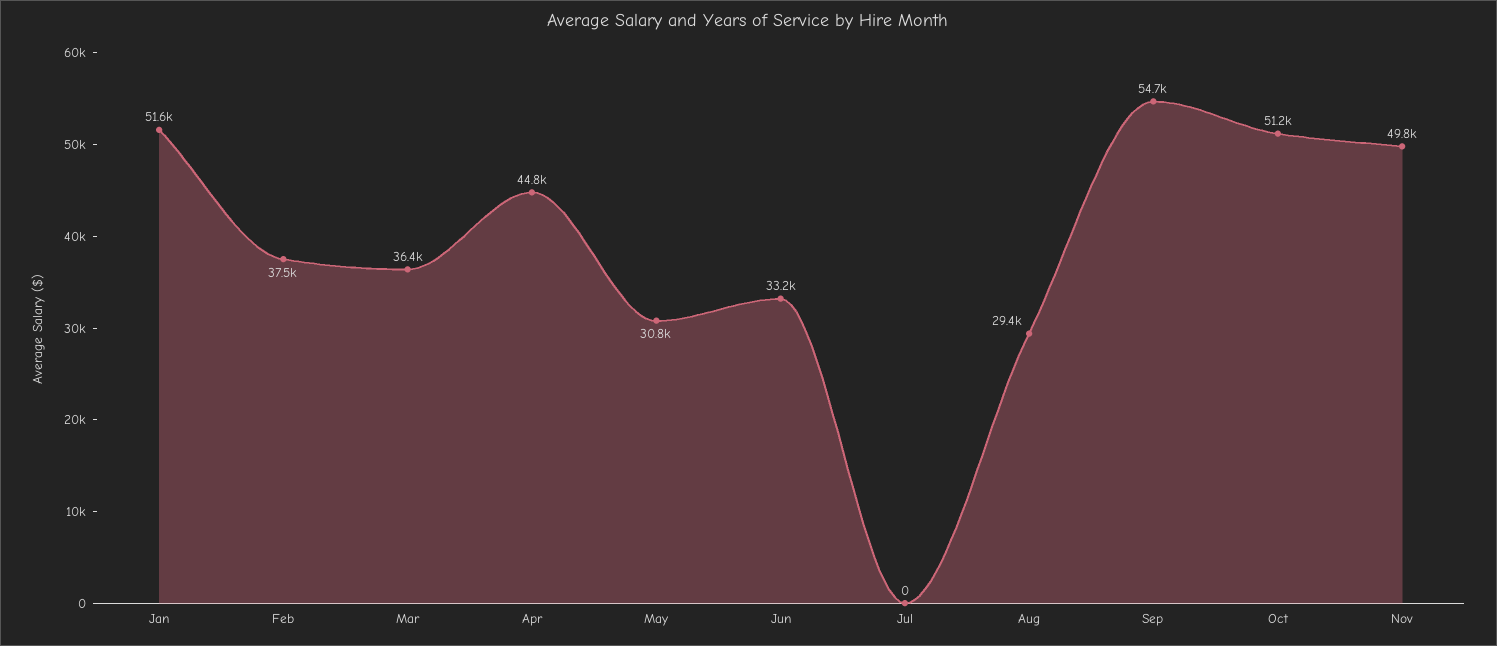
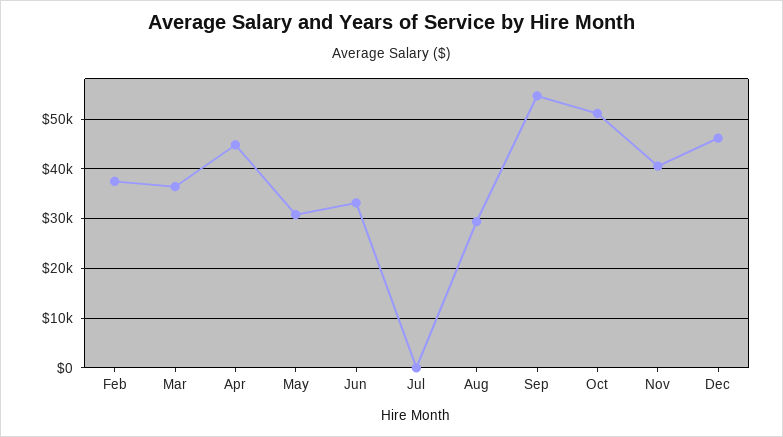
Jan: 51600 -> none
Nov: 49800 -> 40000
Dec: none -> 46000

